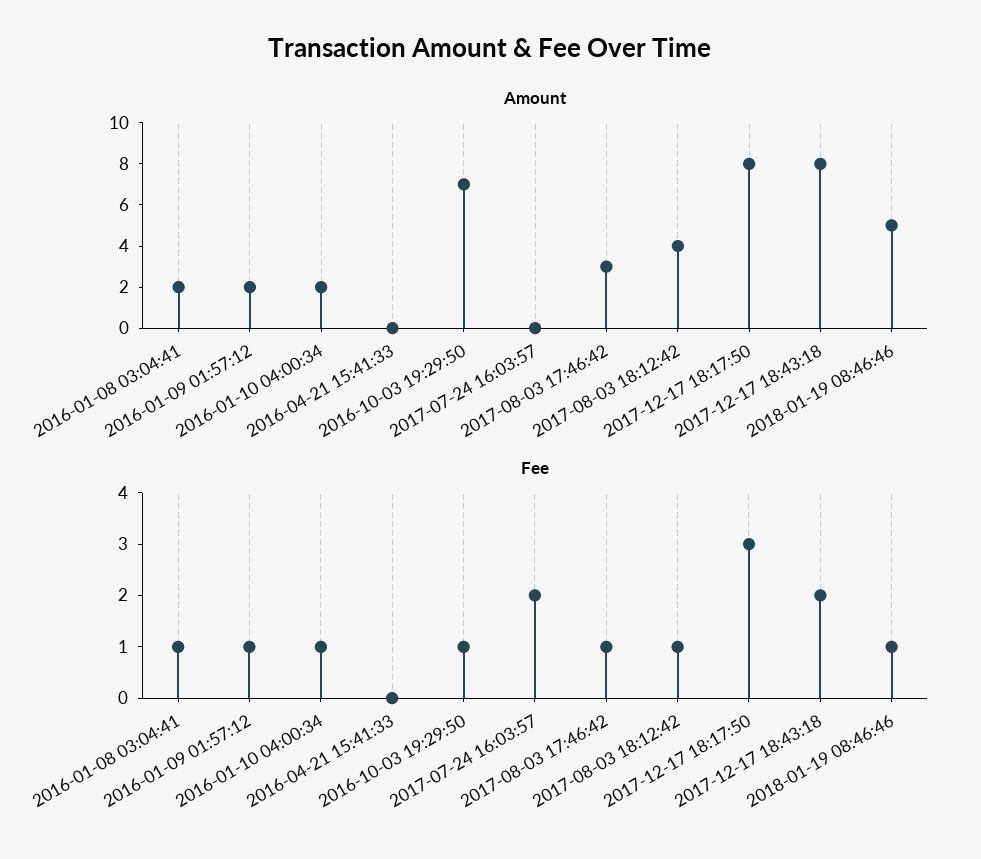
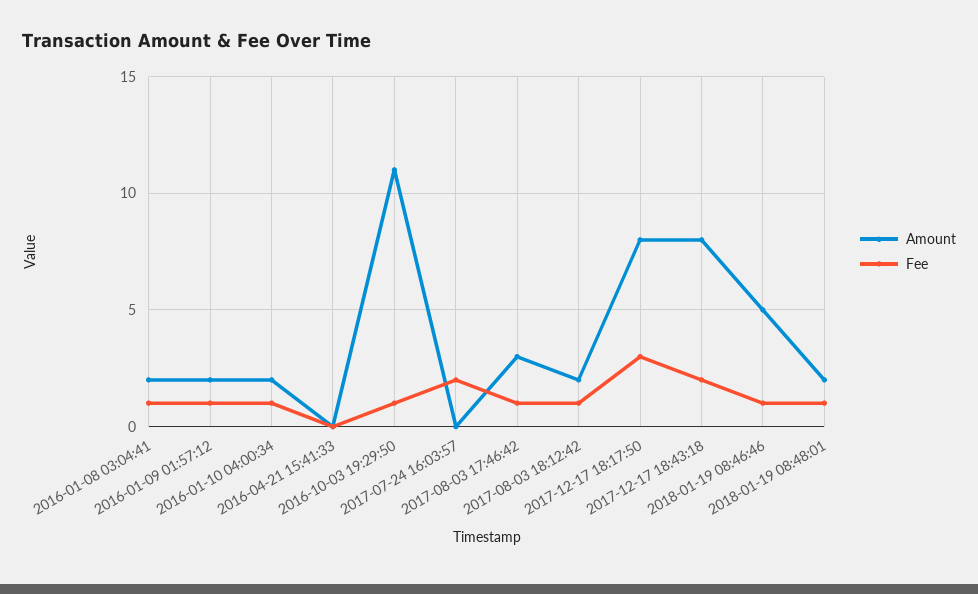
Amount, 2016-10-03 19:29:50: 7 -> 11
Amount, 2017-08-03 18:12:42: 4 -> 2
Amount, 2018-01-19 08:48:01: none -> 2
Fee, 2018-01-19 08:48:01: none -> 1

